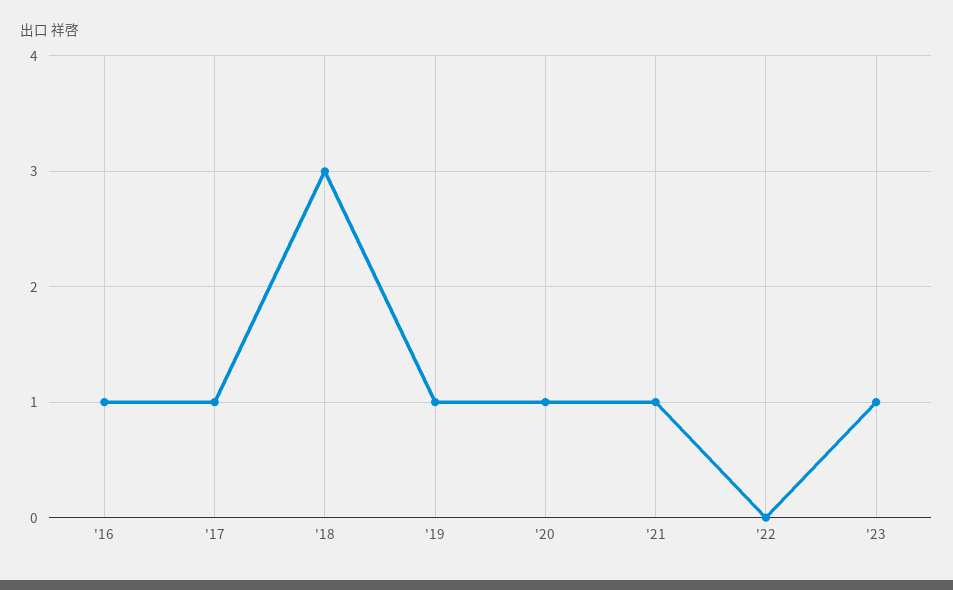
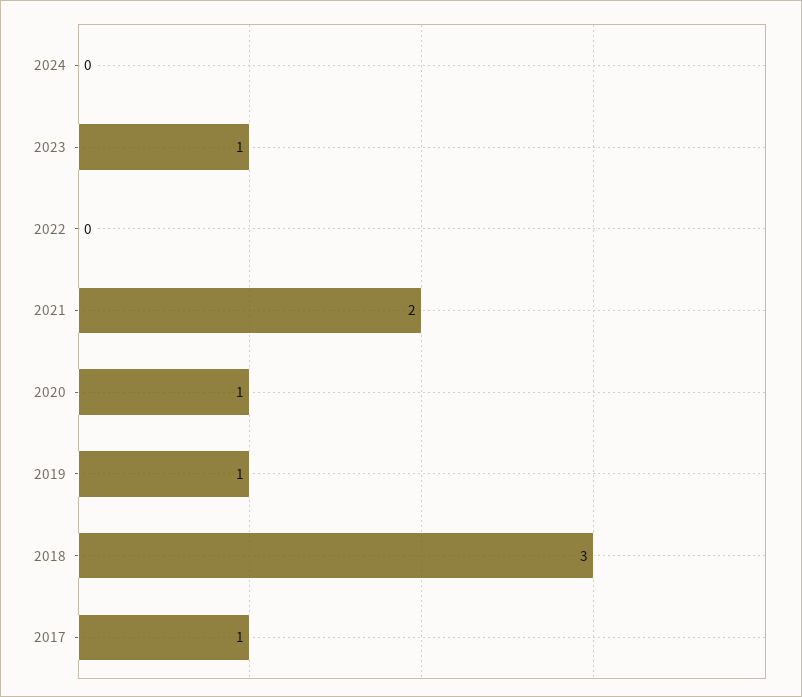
'16: 1 -> none
'21: 1 -> 2
2024: none -> 0

